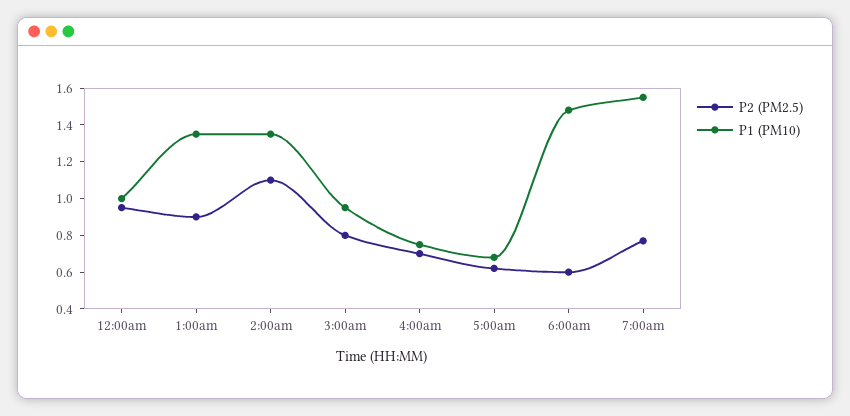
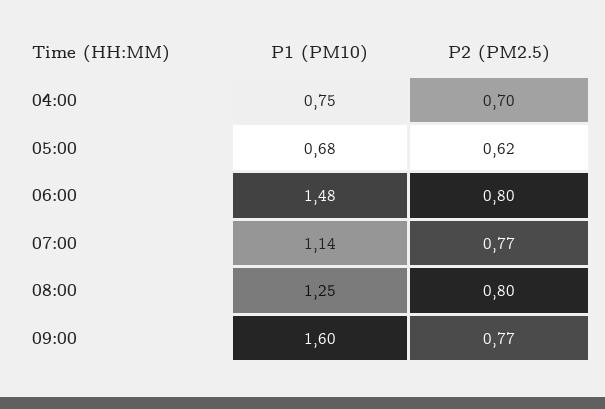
P2 (PM2.5), 12:00am: 0.95 -> none
P1 (PM10), 12:00am: 1 -> none
P2 (PM2.5), 1:00am: 0.9 -> none
P1 (PM10), 1:00am: 1.35 -> none
P2 (PM2.5), 2:00am: 1.1 -> none
P1 (PM10), 2:00am: 1.35 -> none
P2 (PM2.5), 3:00am: 0.8 -> none
P1 (PM10), 3:00am: 0.95 -> none
P2 (PM2.5), 6:00am: 0.6 -> 0.8
P1 (PM10), 7:00am: 1.55 -> 1.14
P1 (PM10), 08:00: none -> 1.25
P2 (PM2.5), 08:00: none -> 0.8
P1 (PM10), 09:00: none -> 1.6
P2 (PM2.5), 09:00: none -> 0.77

